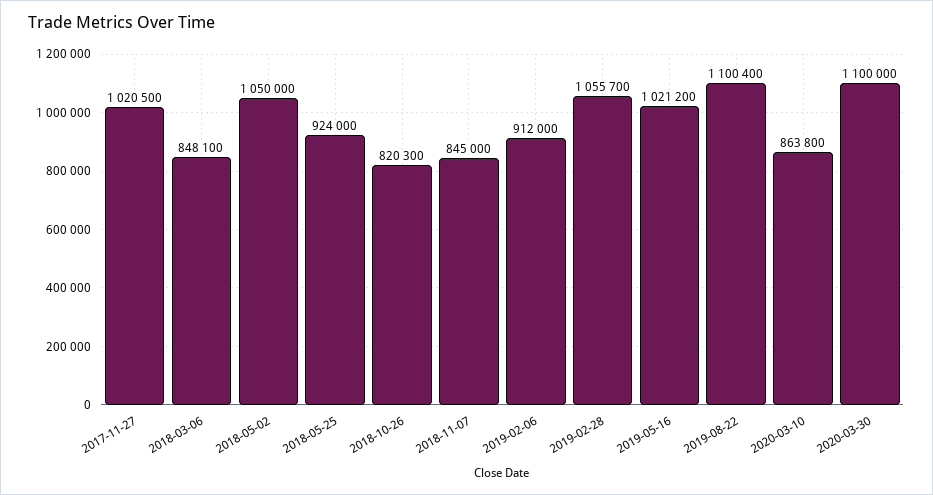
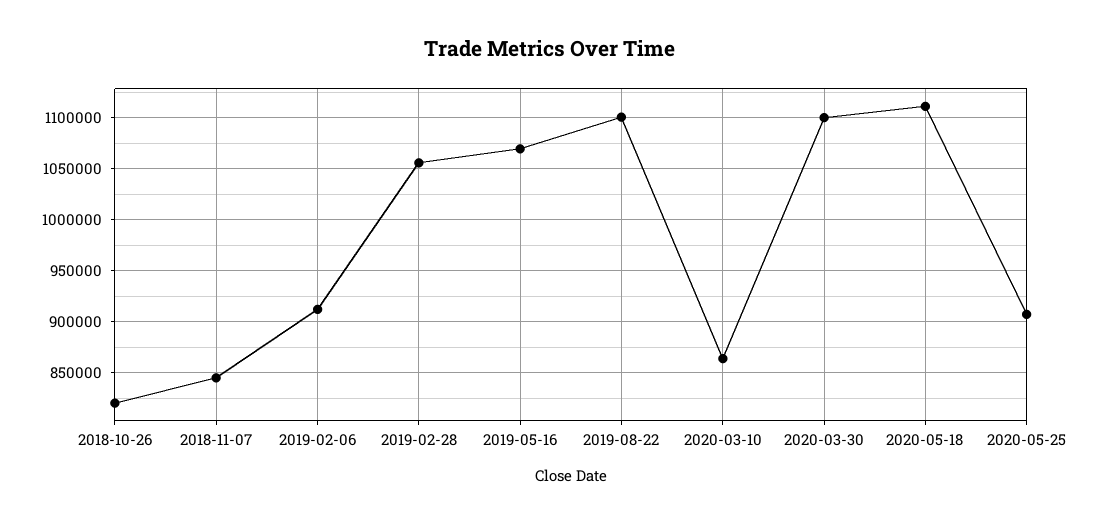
2017-11-27: 1020500 -> none
2018-03-06: 848100 -> none
2018-05-02: 1050000 -> none
2018-05-25: 924000 -> none
2019-05-16: 1021200 -> 1070000
2020-05-18: none -> 1110000
2020-05-25: none -> 910000

